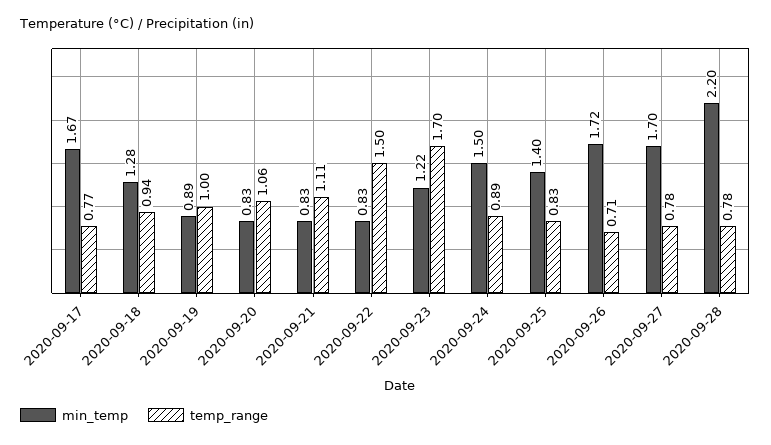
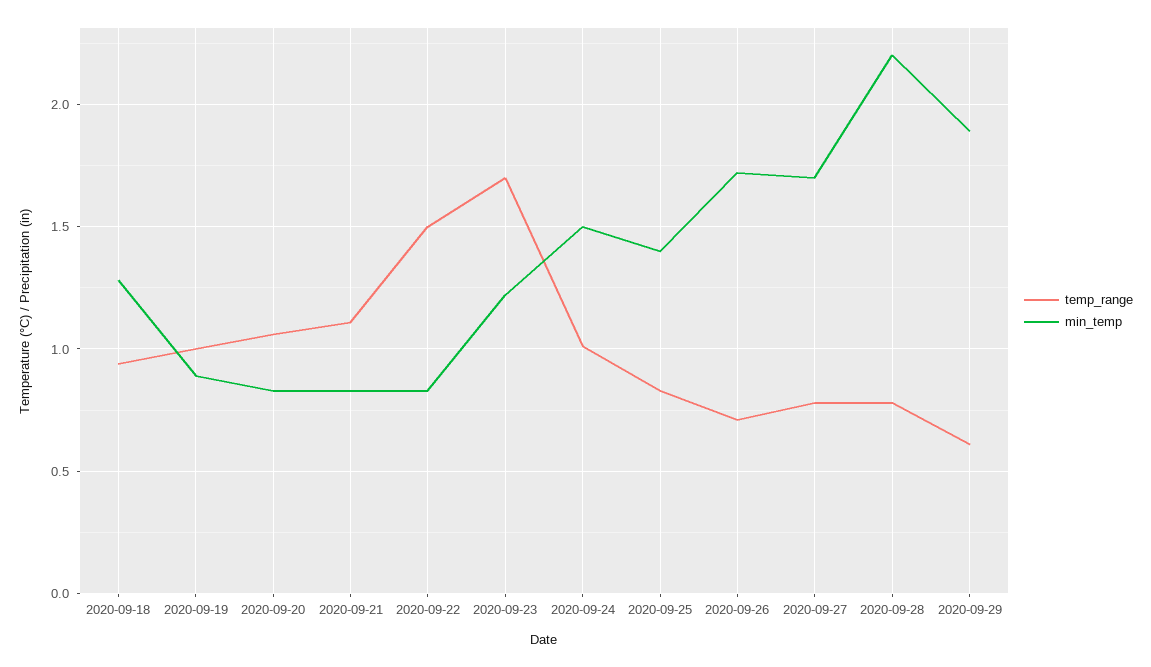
min_temp, 2020-09-17: 1.67 -> none
temp_range, 2020-09-17: 0.77 -> none
temp_range, 2020-09-24: 0.89 -> 1
temp_range, 2020-09-29: none -> 0.6
min_temp, 2020-09-29: none -> 1.9

